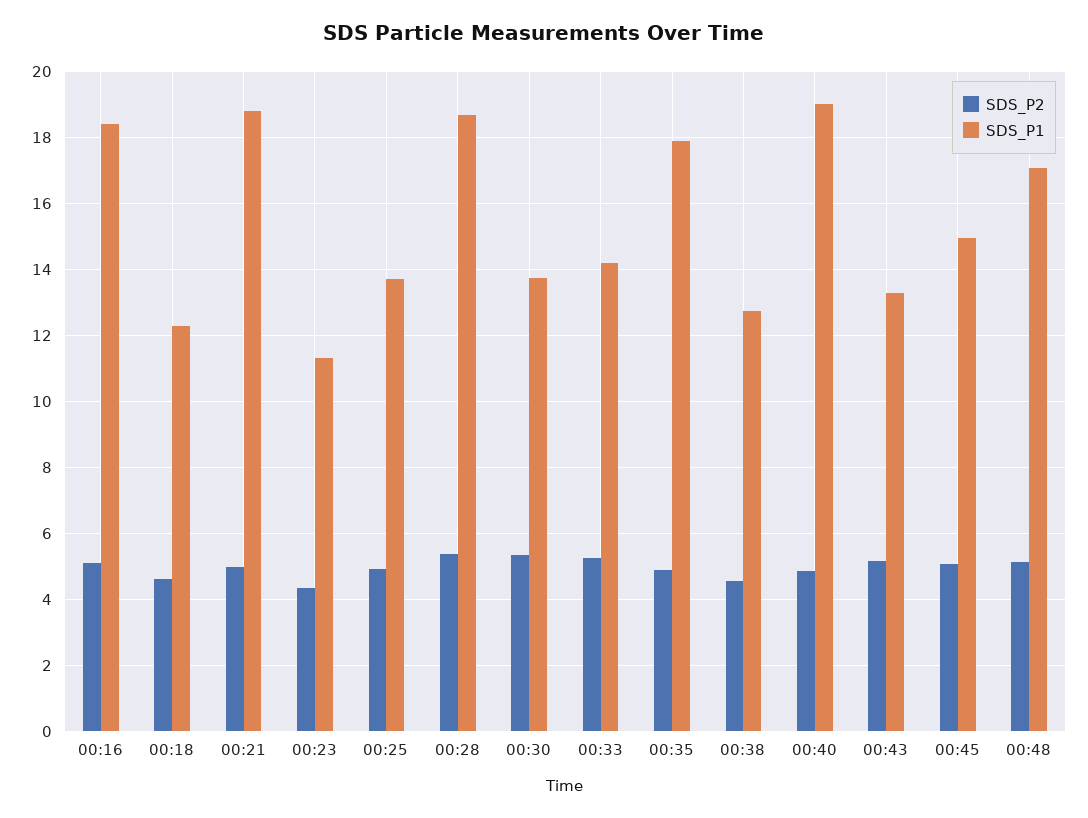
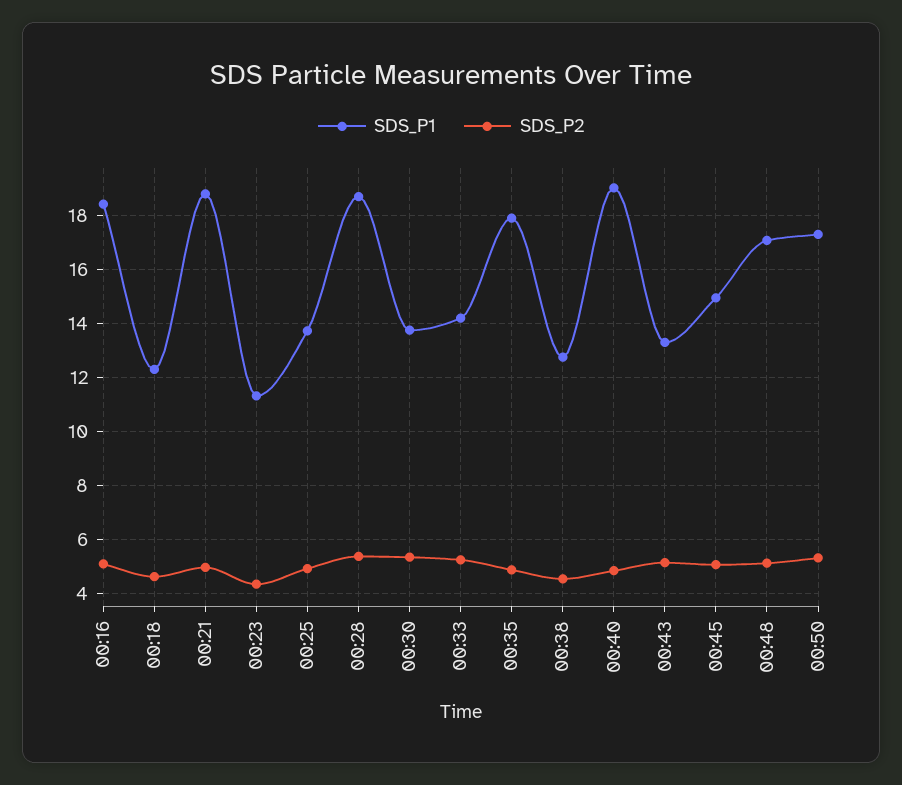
SDS_P1, 00:50: none -> 17.25
SDS_P2, 00:50: none -> 5.25

